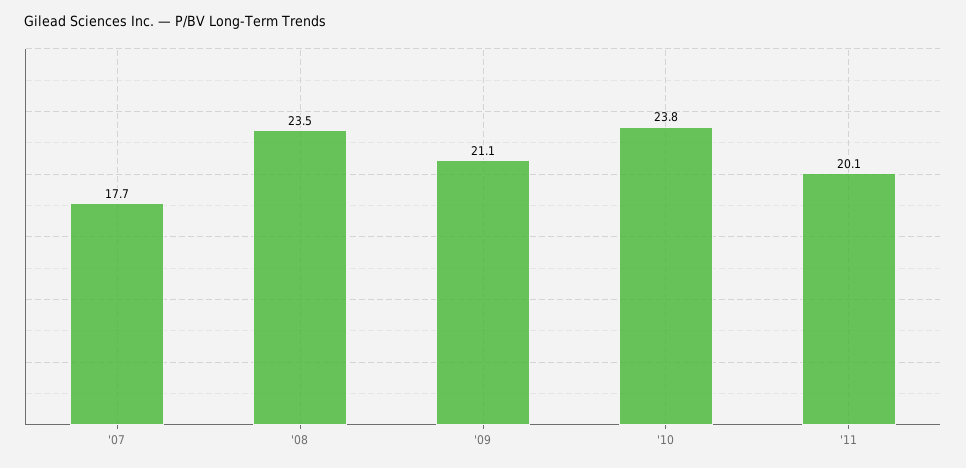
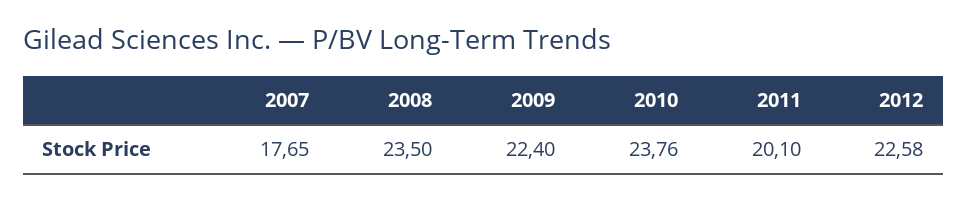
'09: 21.1 -> 22.4
2012: none -> 22.58

